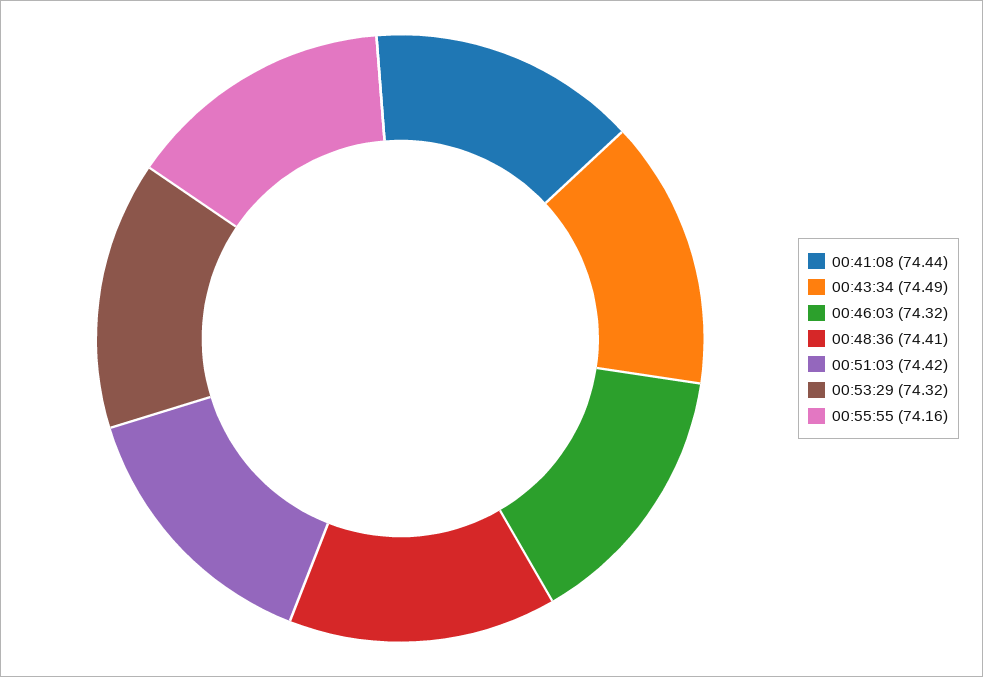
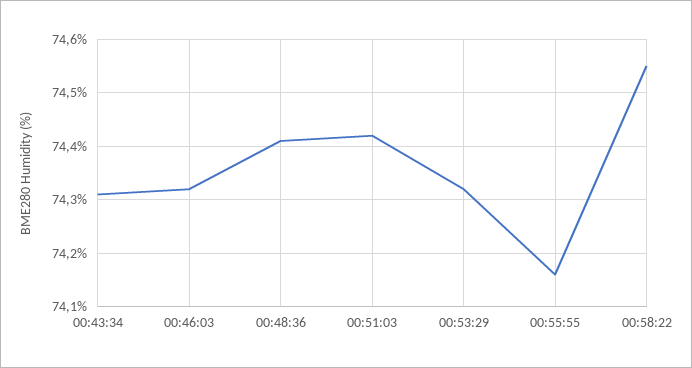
00:41:08: 74.44 -> none
00:43:34: 74.49 -> 74.3
00:58:22: none -> 74.55

